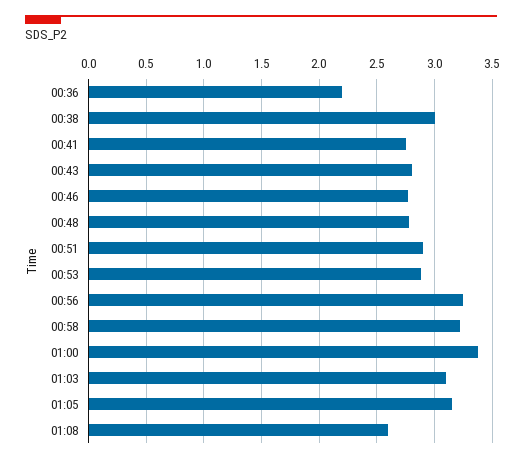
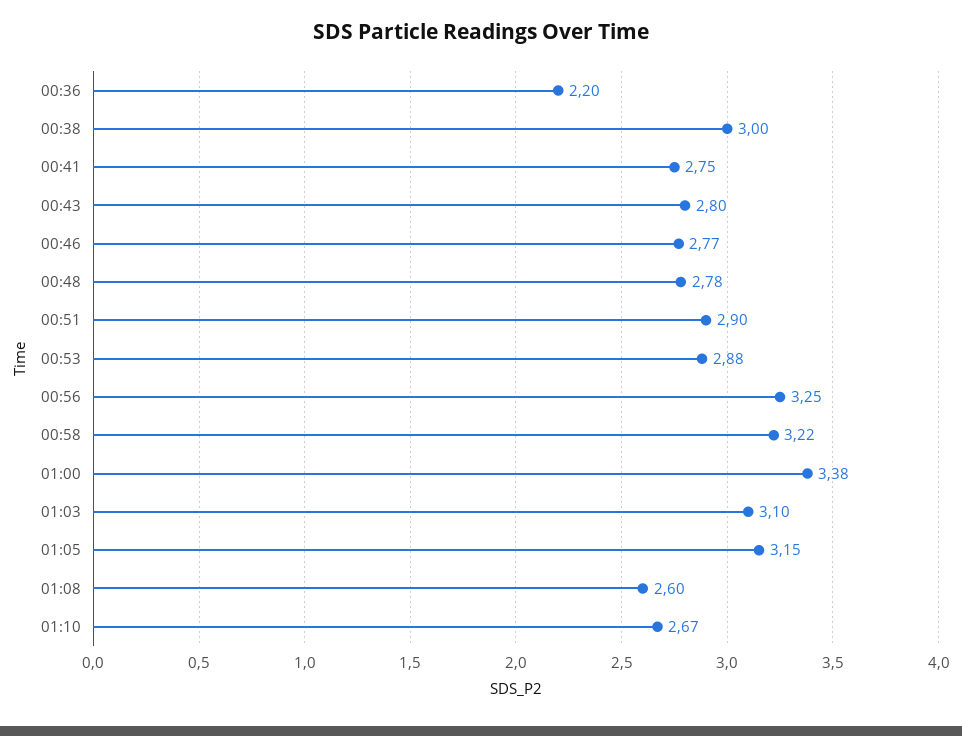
01:10: none -> 2.67

